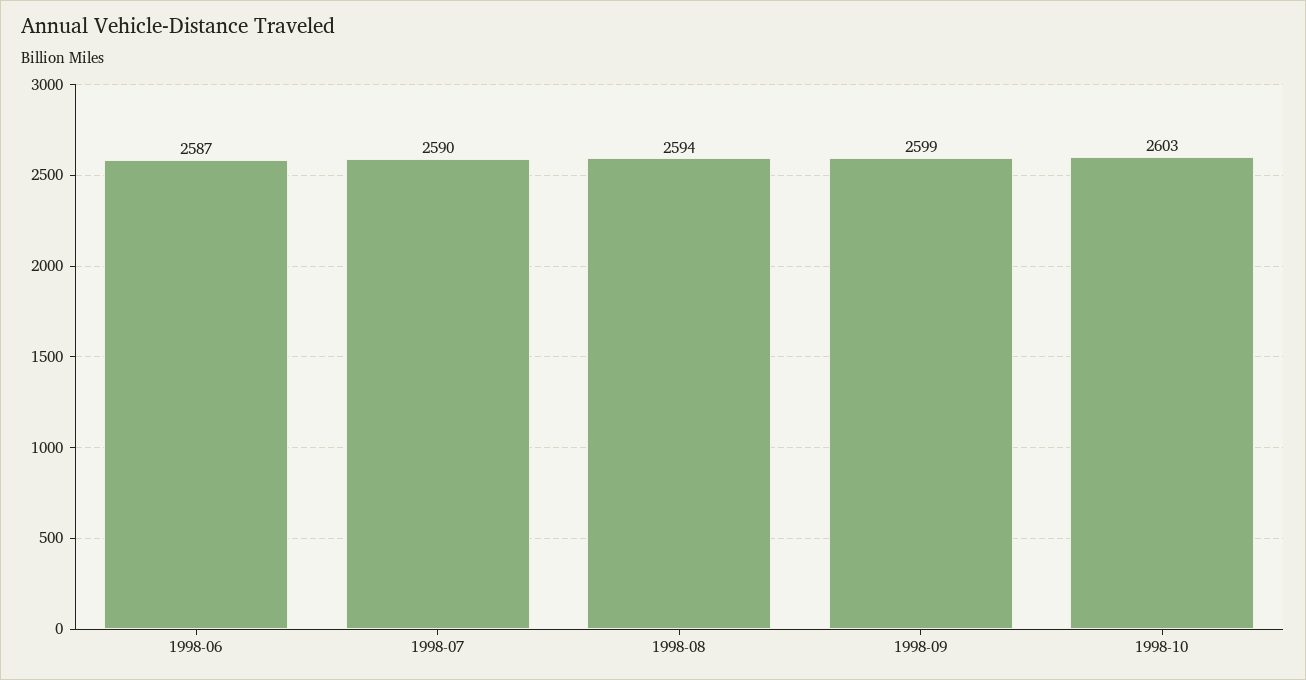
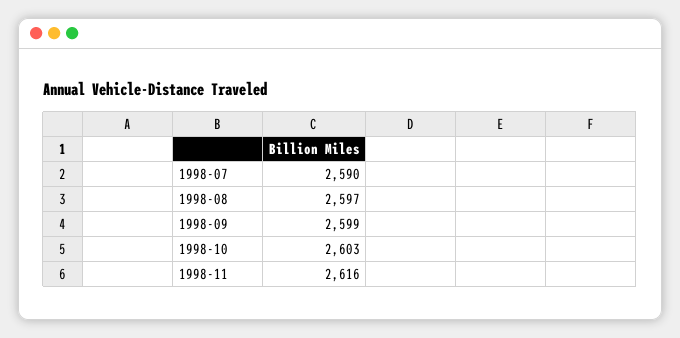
1998-06: 2587 -> none
1998-08: 2594 -> 2597
1998-11: none -> 2616

